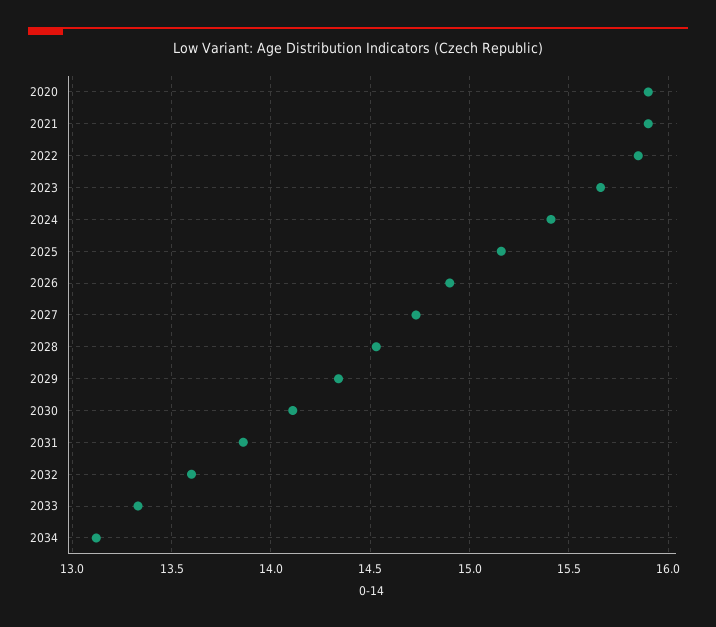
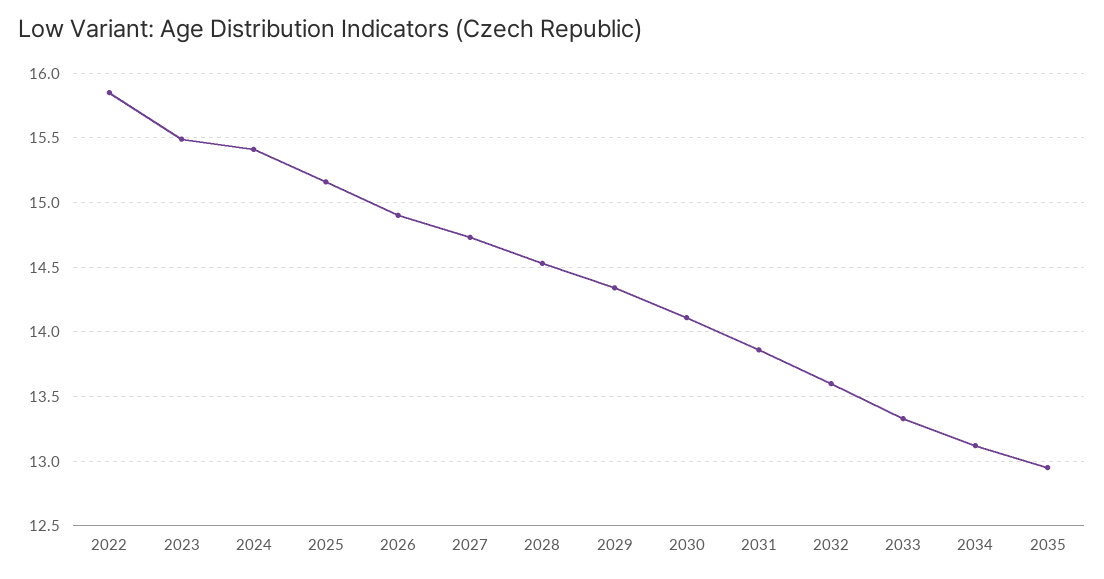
2020: 15.9 -> none
2021: 15.9 -> none
2023: 15.65 -> 15.5
2035: none -> 12.95

